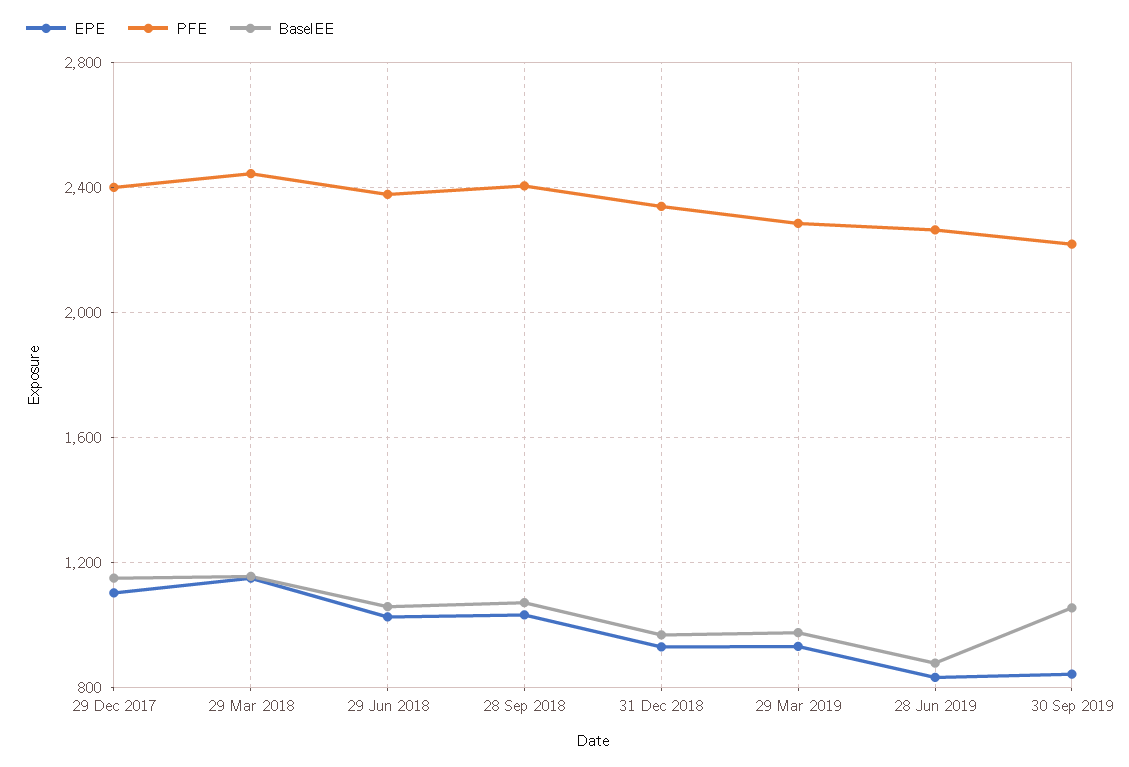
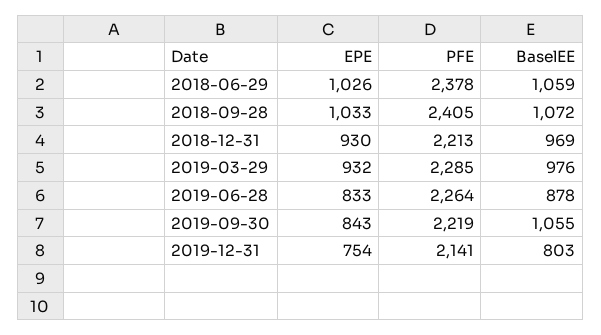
EPE, 29 Dec 2017: 1100 -> none
PFE, 29 Dec 2017: 2400 -> none
BaselEE, 29 Dec 2017: 1150 -> none
EPE, 29 Mar 2018: 1150 -> none
PFE, 29 Mar 2018: 2450 -> none
BaselEE, 29 Mar 2018: 1150 -> none
PFE, 31 Dec 2018: 2350 -> 2213
EPE, 2019-12-31: none -> 754
PFE, 2019-12-31: none -> 2141
BaselEE, 2019-12-31: none -> 803

